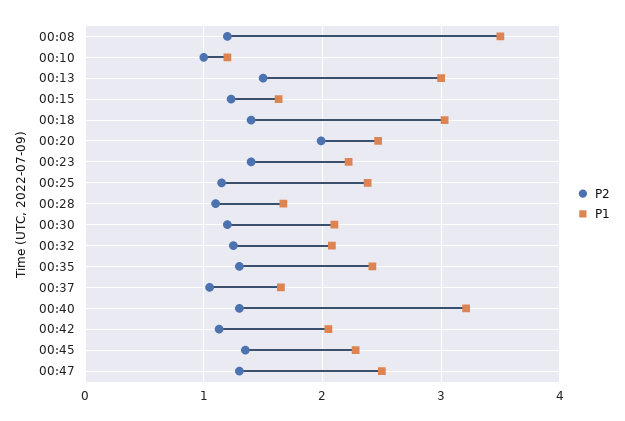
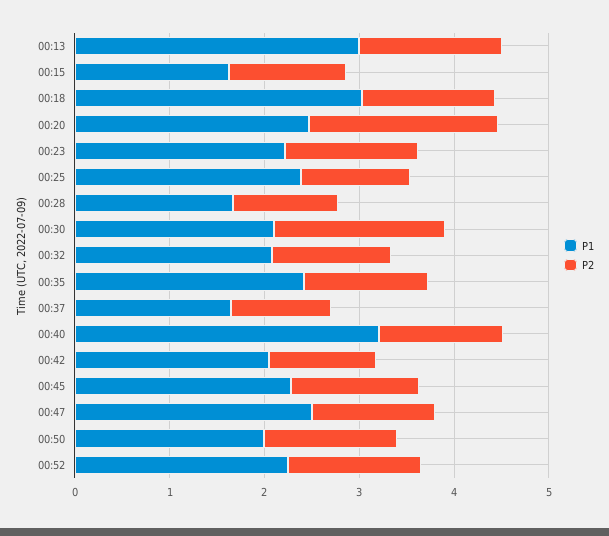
P2, 00:08: 1.2 -> none
P1, 00:08: 3.5 -> none
P2, 00:10: 1 -> none
P1, 00:10: 1.2 -> none
P2, 00:30: 1.2 -> 1.8
P1, 00:50: none -> 2
P2, 00:50: none -> 1.4
P1, 00:52: none -> 2.2
P2, 00:52: none -> 1.4

